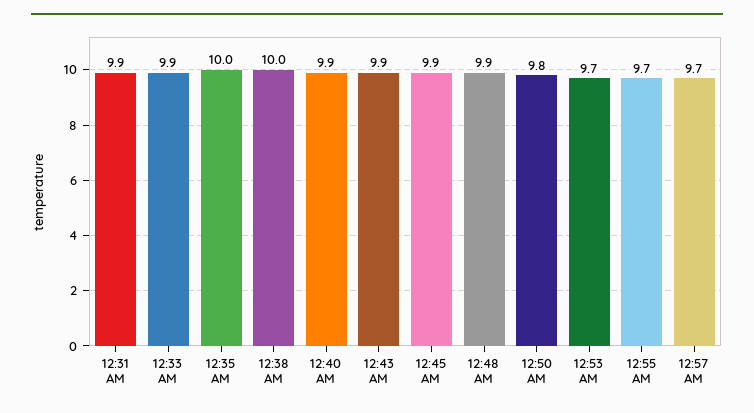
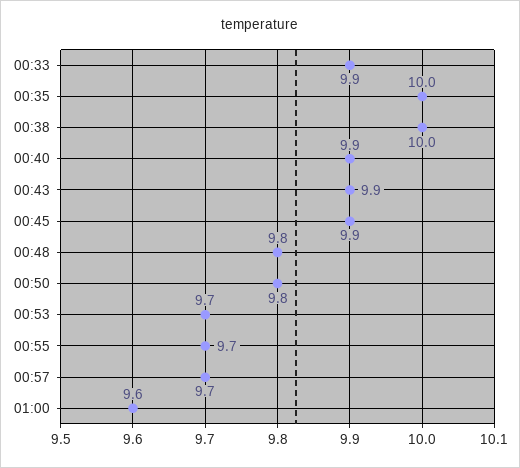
12:31 AM: 9.9 -> none
12:48 AM: 9.9 -> 9.8
01:00: none -> 9.6

